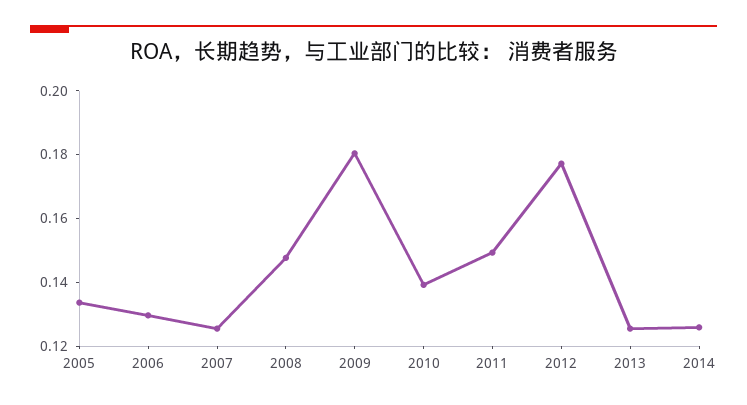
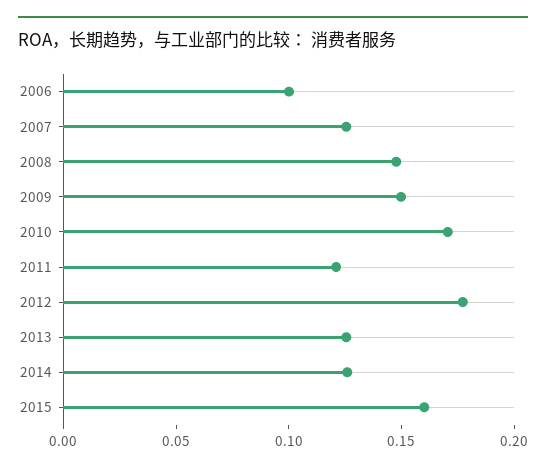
2005: 0.135 -> none
2006: 0.13 -> 0.1
2009: 0.18 -> 0.15
2010: 0.14 -> 0.17
2011: 0.15 -> 0.12
2015: none -> 0.16

